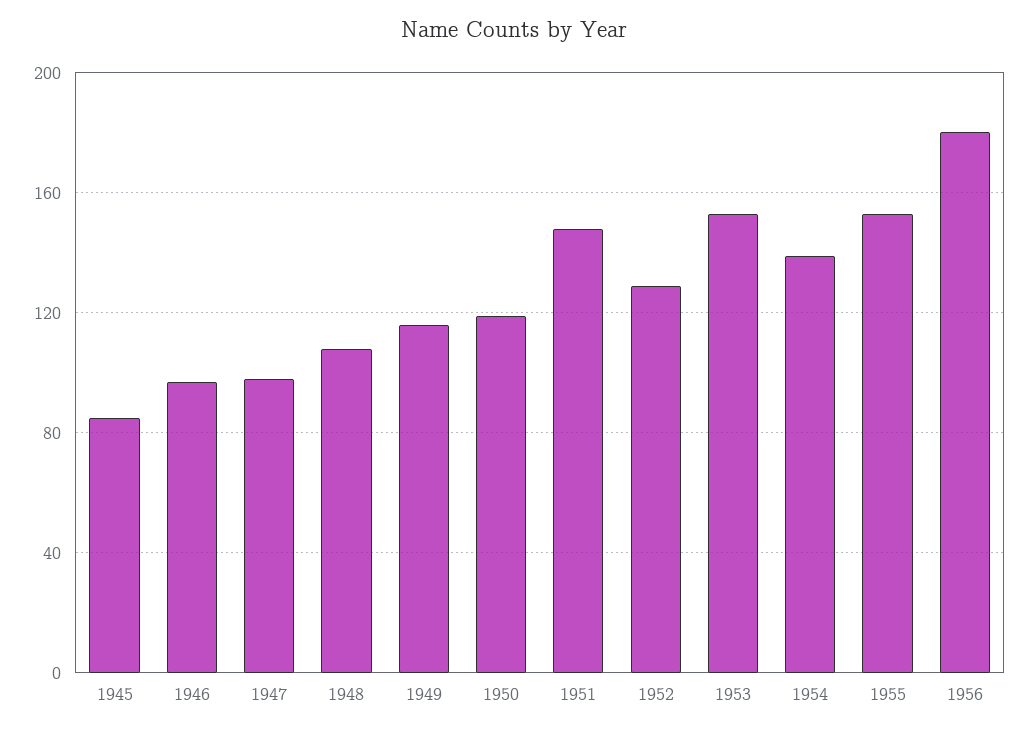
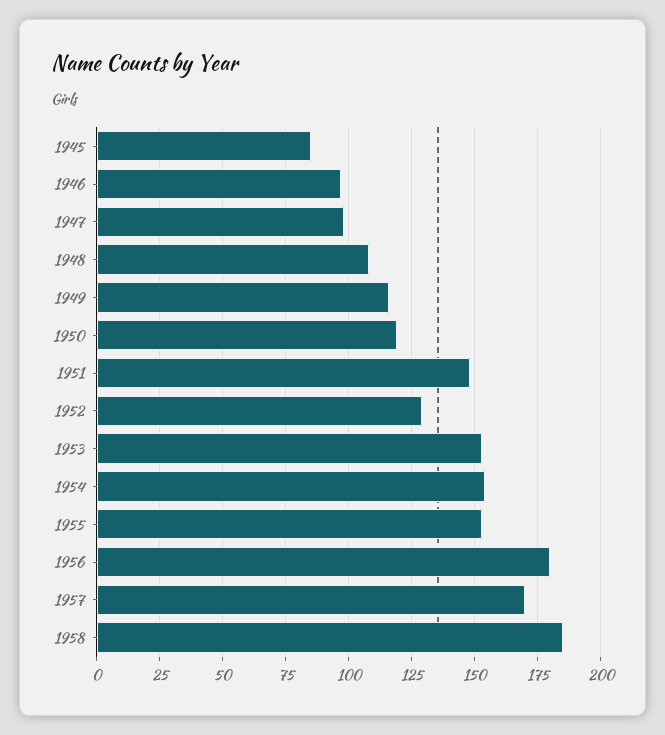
1954: 140 -> 155
1957: none -> 170
1958: none -> 185

